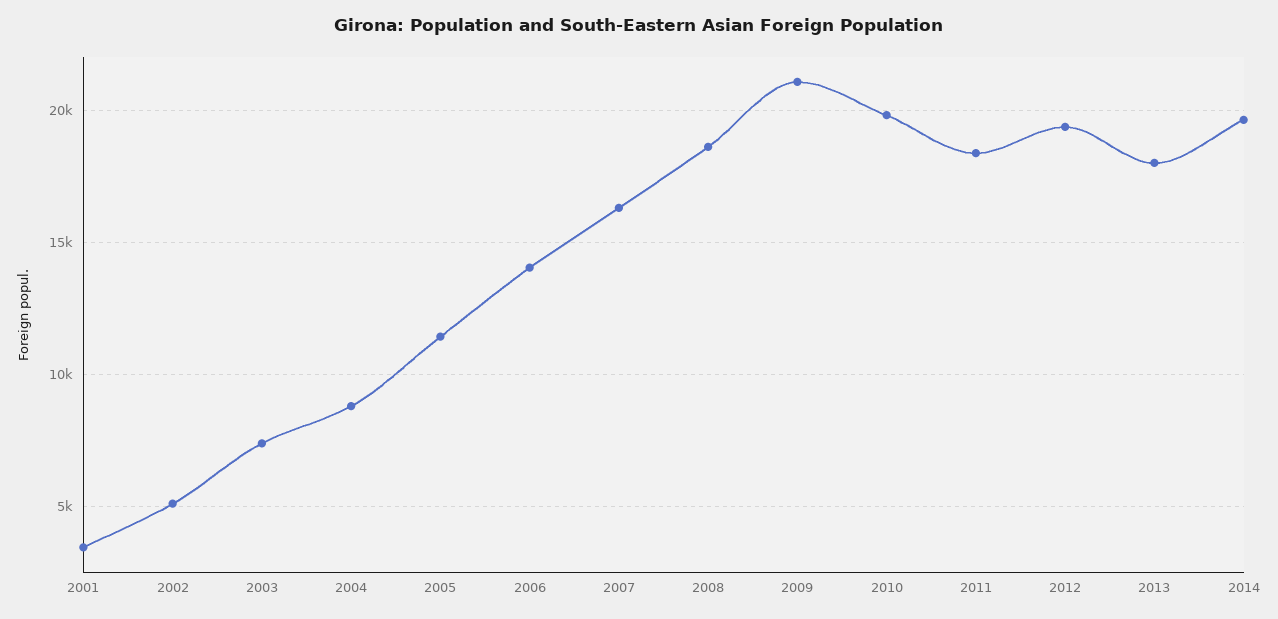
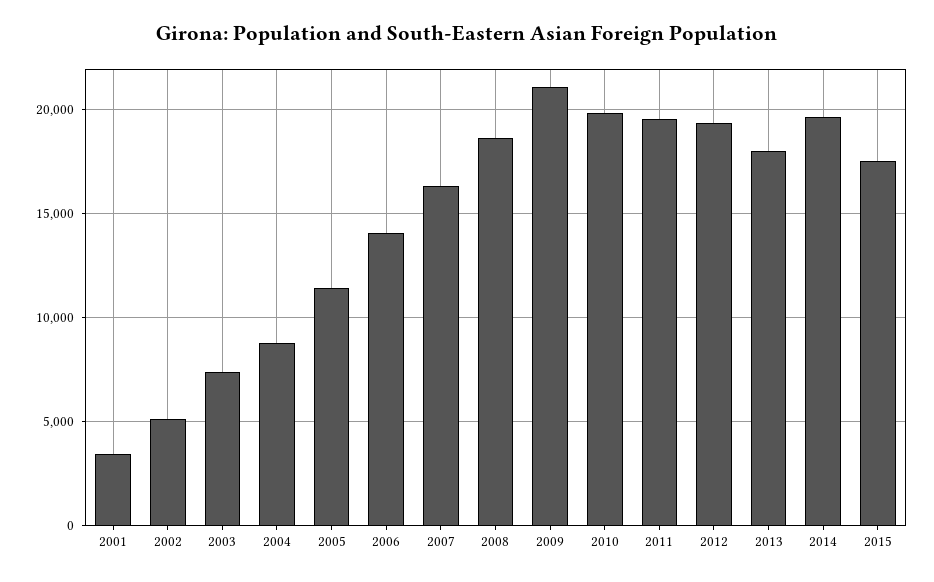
2011: 18500 -> 19500
2015: none -> 17500

